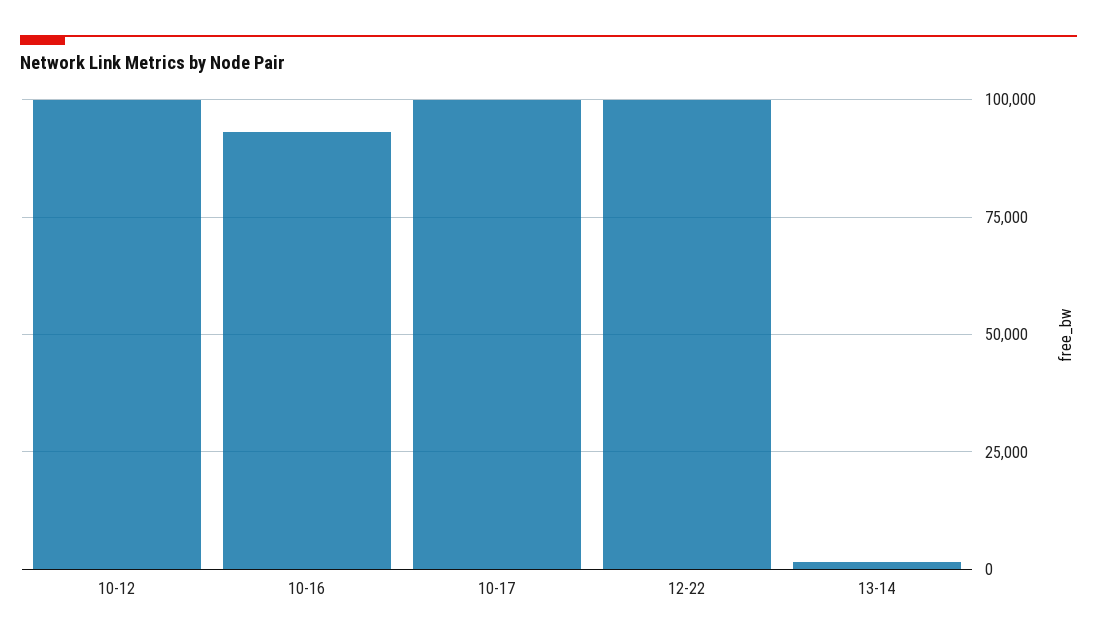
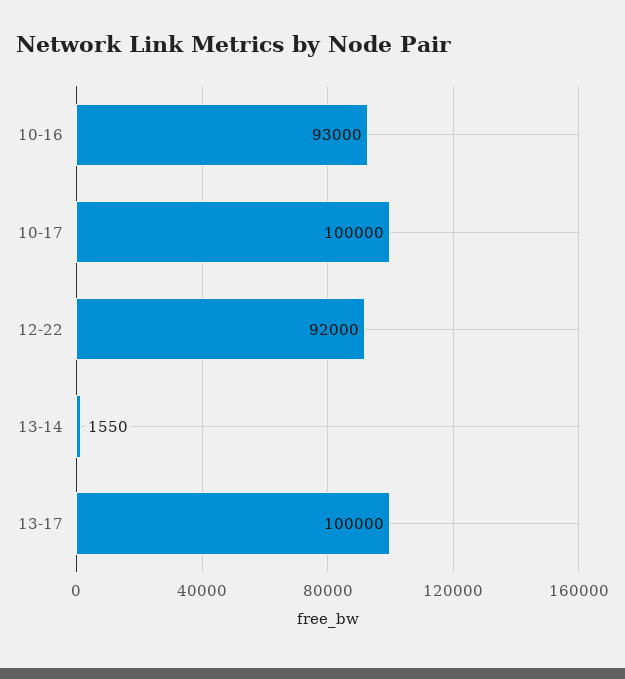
10-12: 100000 -> none
12-22: 100000 -> 92000
13-17: none -> 100000

